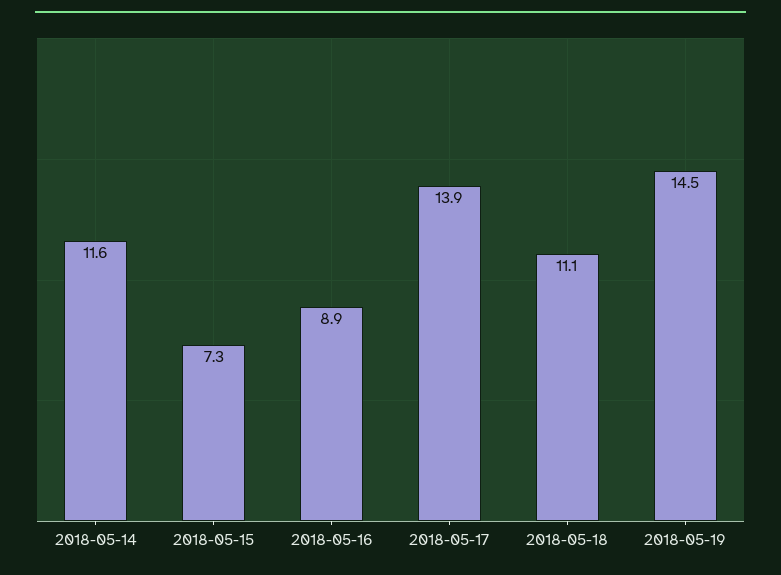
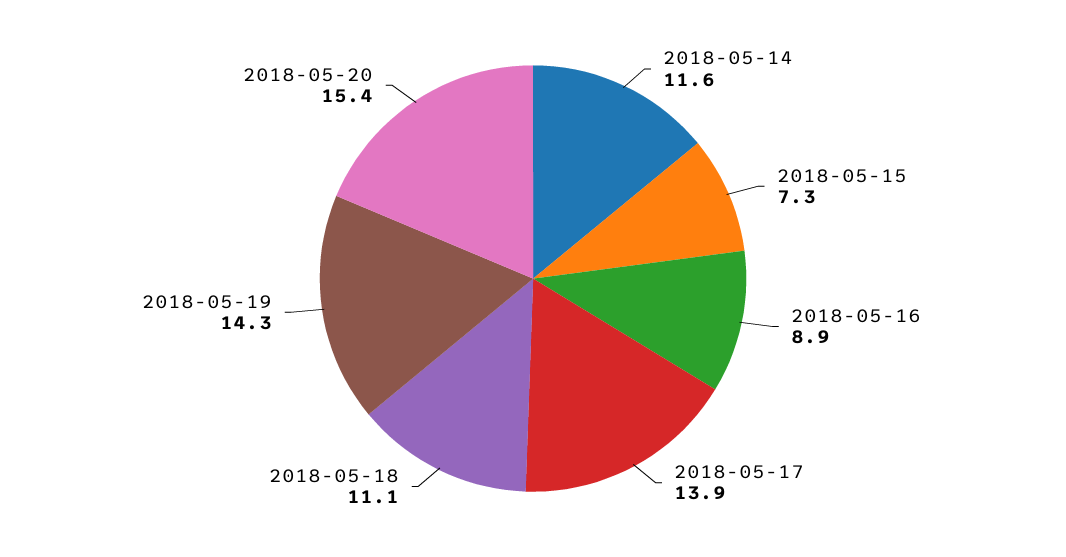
2018-05-19: 14.5 -> 14.3
2018-05-20: none -> 15.4

